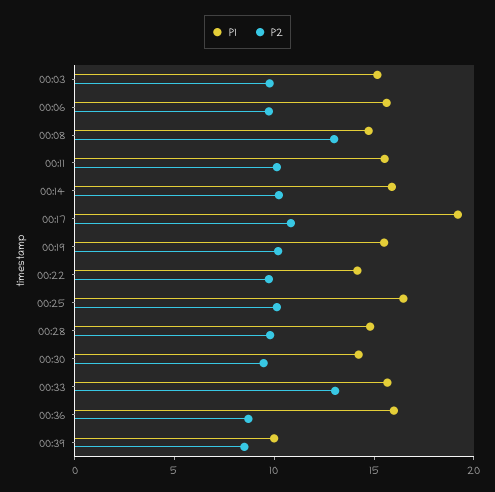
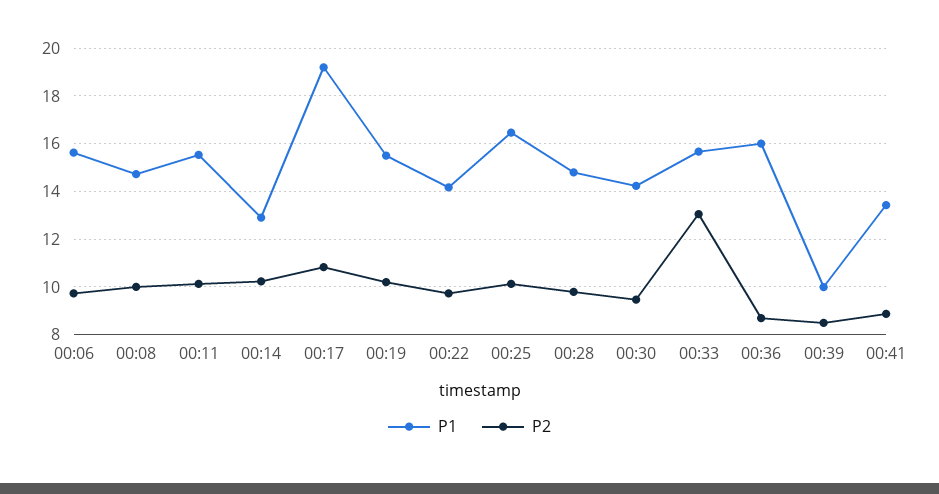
P1, 00:03: 15 -> none
P2, 00:03: 10 -> none
P2, 00:08: 13 -> 10
P1, 00:14: 16 -> 13
P1, 00:41: none -> 13.5
P2, 00:41: none -> 9

